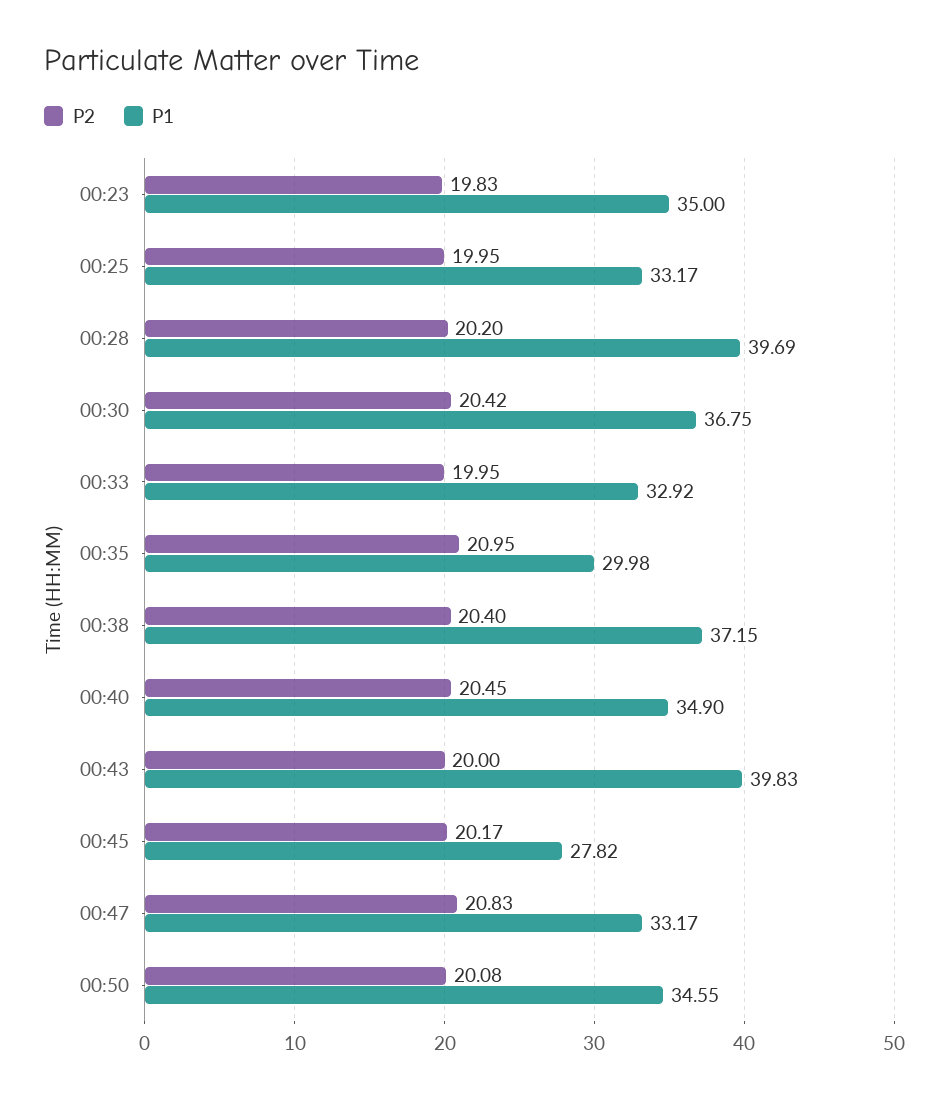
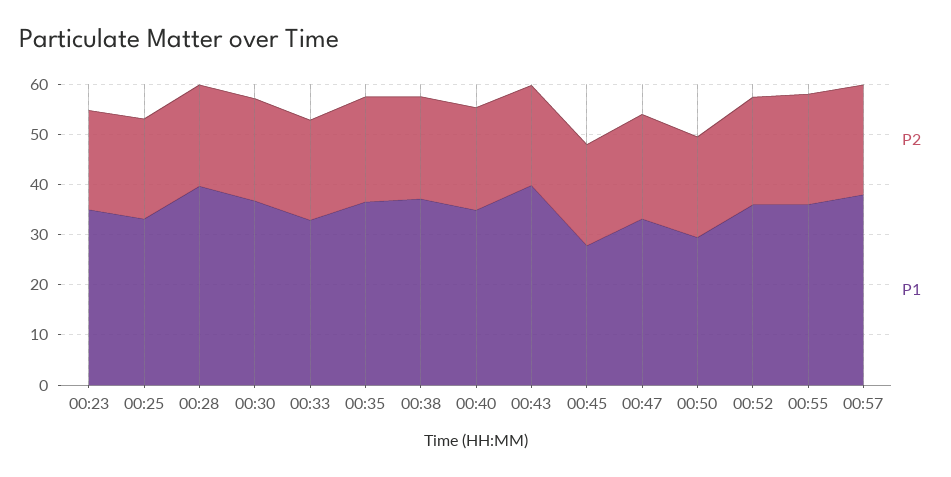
P1, 00:35: 29.98 -> 36
P1, 00:50: 34.55 -> 30
P2, 00:52: none -> 22
P1, 00:52: none -> 36
P2, 00:55: none -> 22
P1, 00:55: none -> 36
P2, 00:57: none -> 22
P1, 00:57: none -> 38

